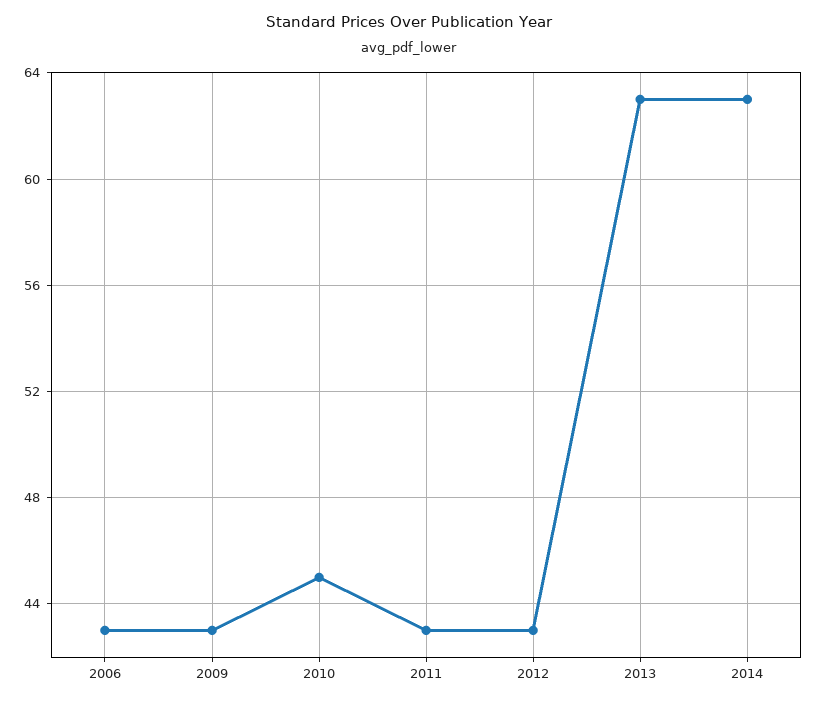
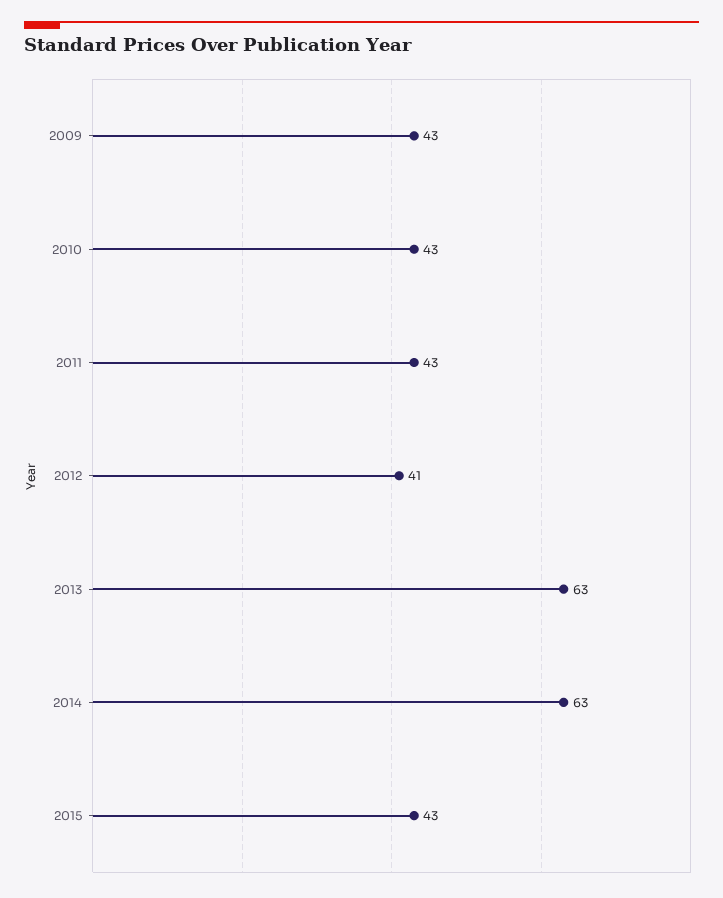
2006: 43 -> none
2010: 45 -> 43
2012: 43 -> 41
2015: none -> 43

